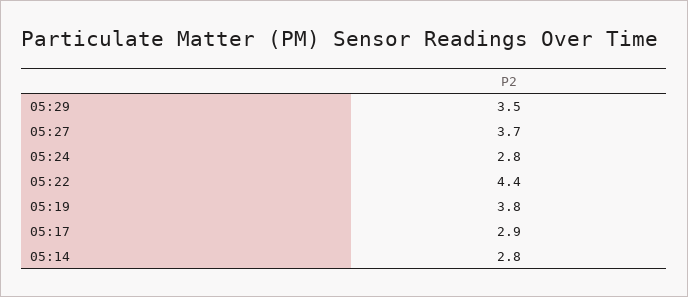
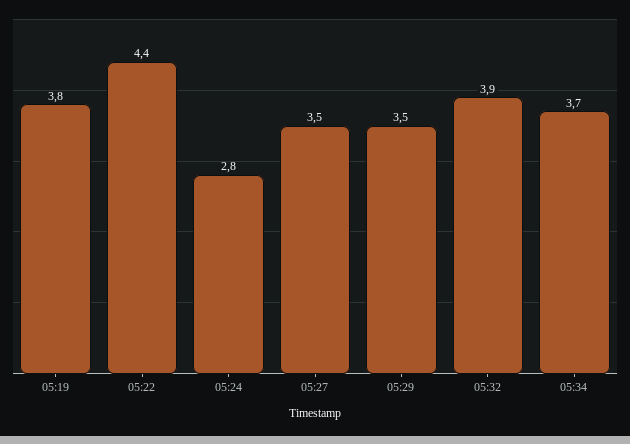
05:27: 3.7 -> 3.5
05:17: 2.9 -> none
05:14: 2.8 -> none
05:32: none -> 3.9
05:34: none -> 3.7

